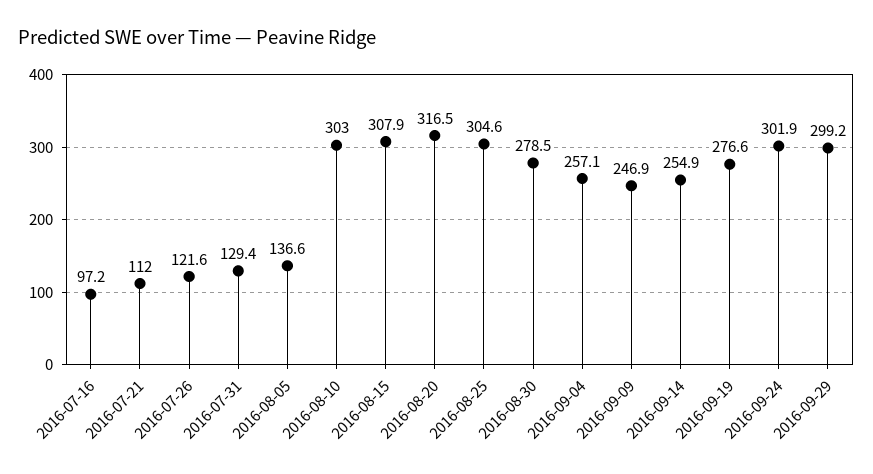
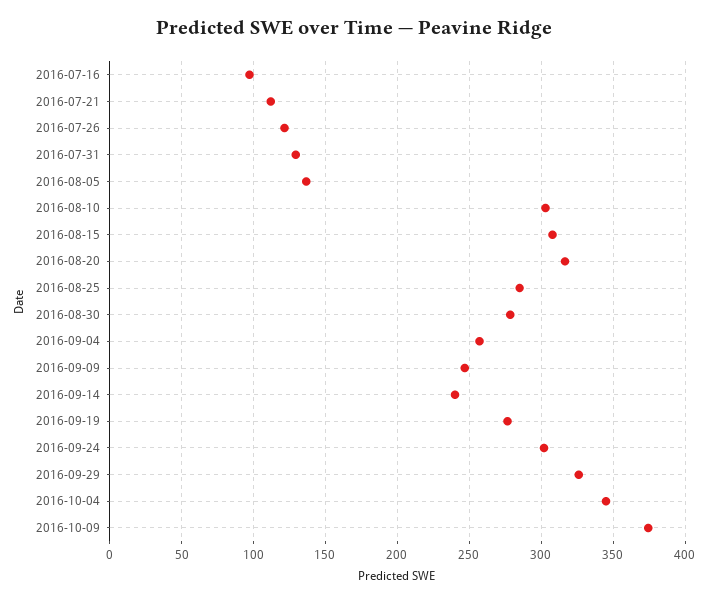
2016-08-25: 304.6 -> 285
2016-09-14: 254.9 -> 240
2016-09-29: 299.2 -> 325
2016-10-04: none -> 345
2016-10-09: none -> 375

